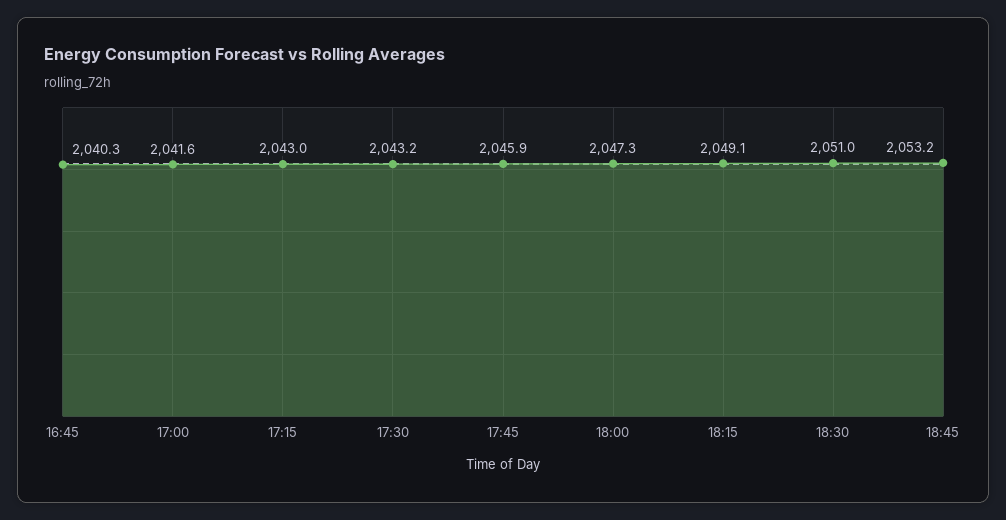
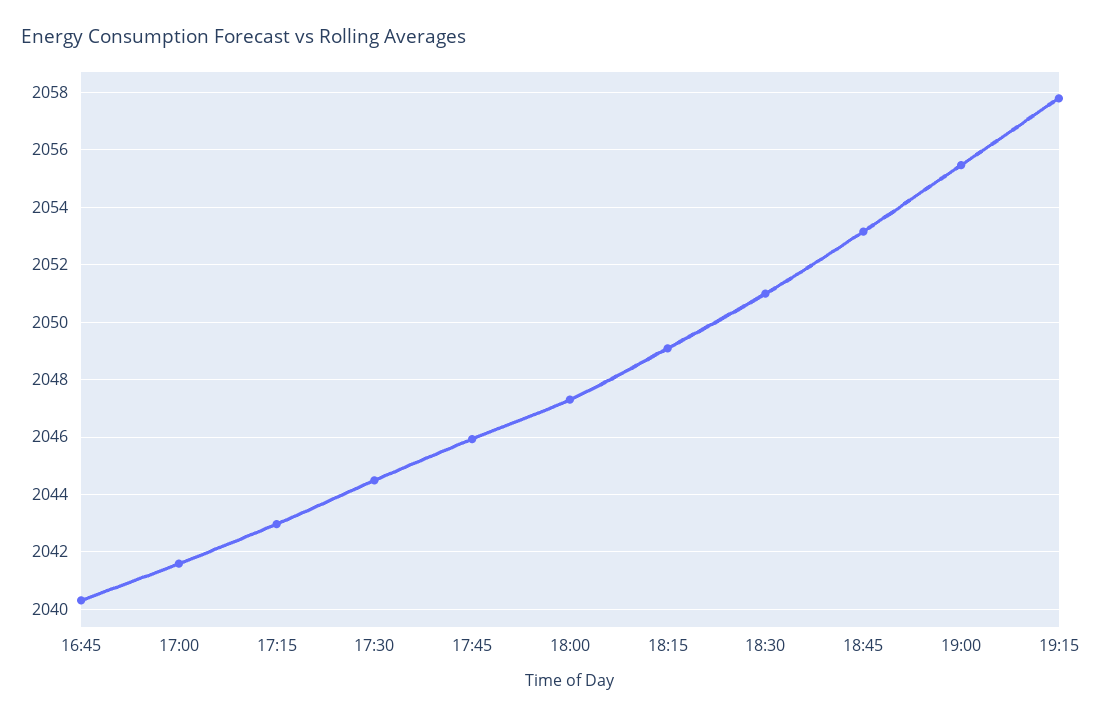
17:30: 2043.2 -> 2044.5
19:00: none -> 2055.5
19:15: none -> 2057.75

